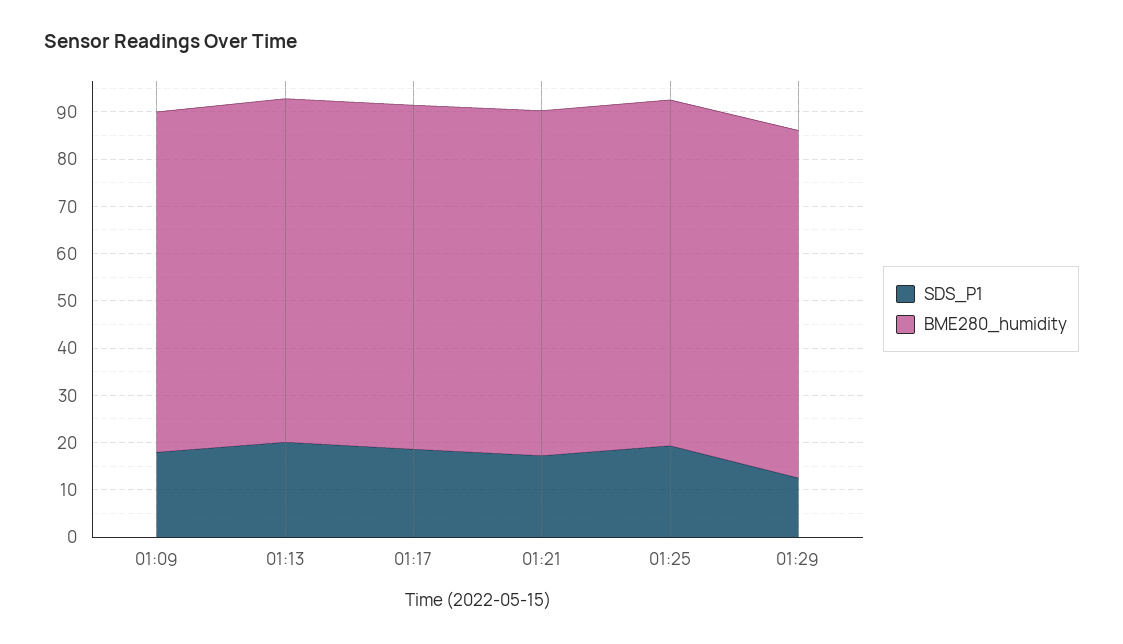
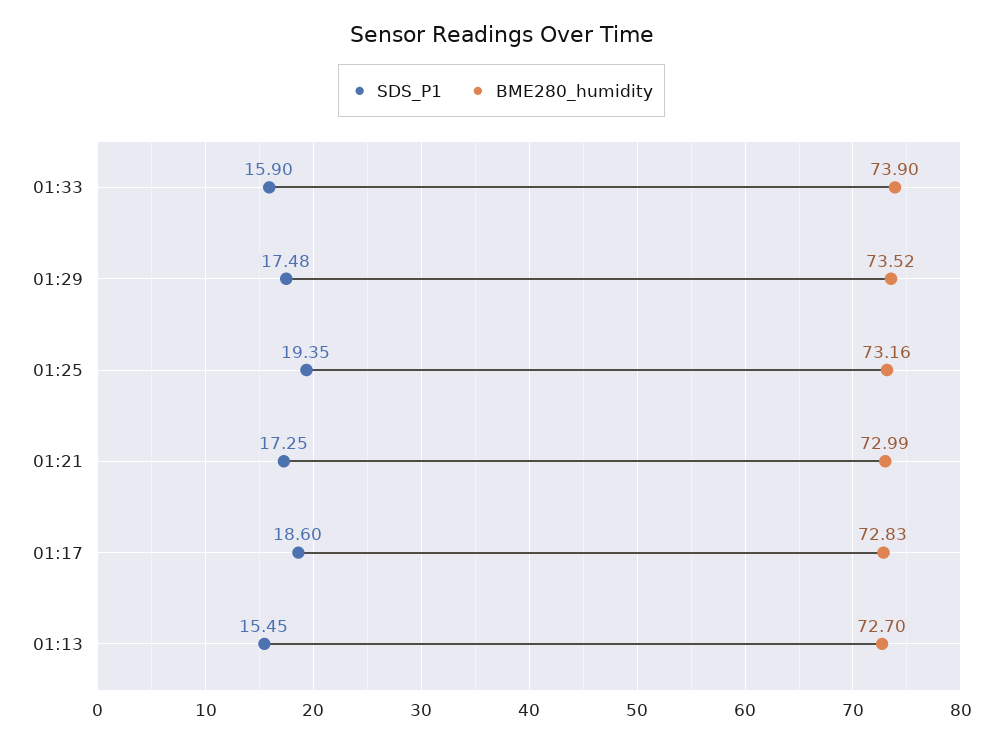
SDS_P1, 01:09: 18 -> none
BME280_humidity, 01:09: 72 -> none
SDS_P1, 01:13: 20 -> 15.45
SDS_P1, 01:29: 12 -> 17.48
SDS_P1, 01:33: none -> 15.9
BME280_humidity, 01:33: none -> 73.9

